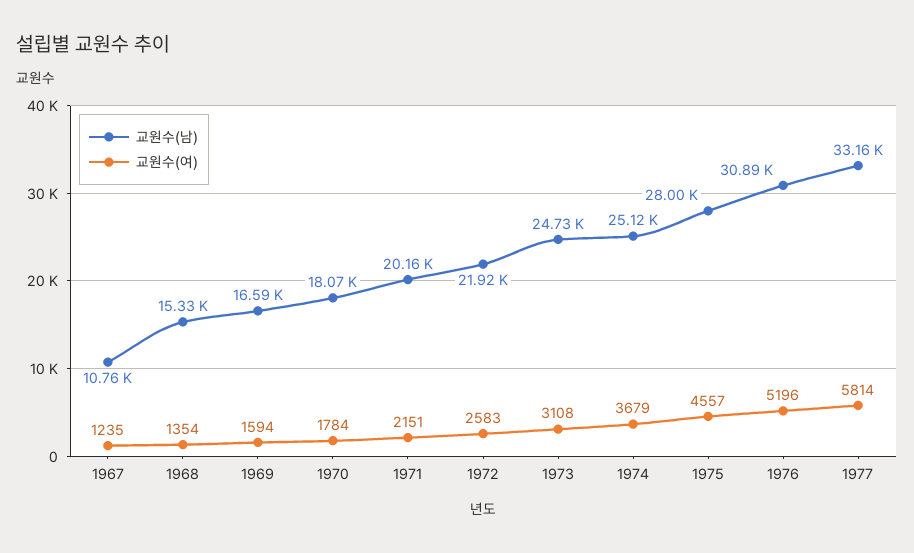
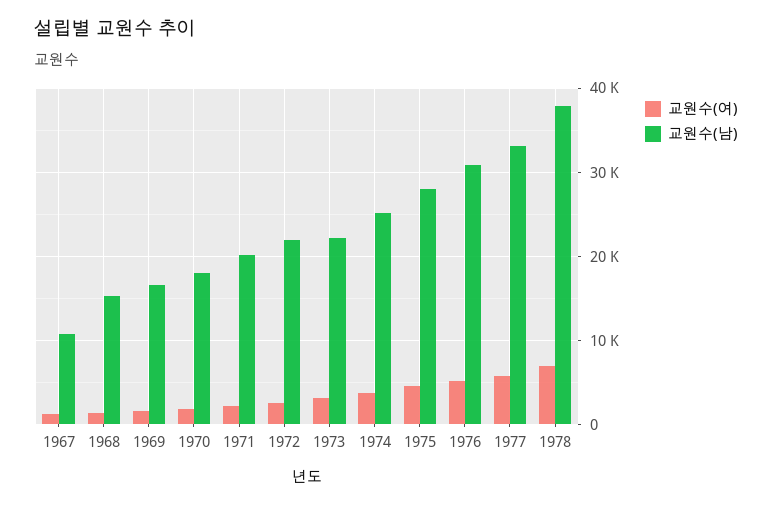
교원수(남), 1973: 24730 -> 22000
교원수(여), 1978: none -> 7000
교원수(남), 1978: none -> 38000

